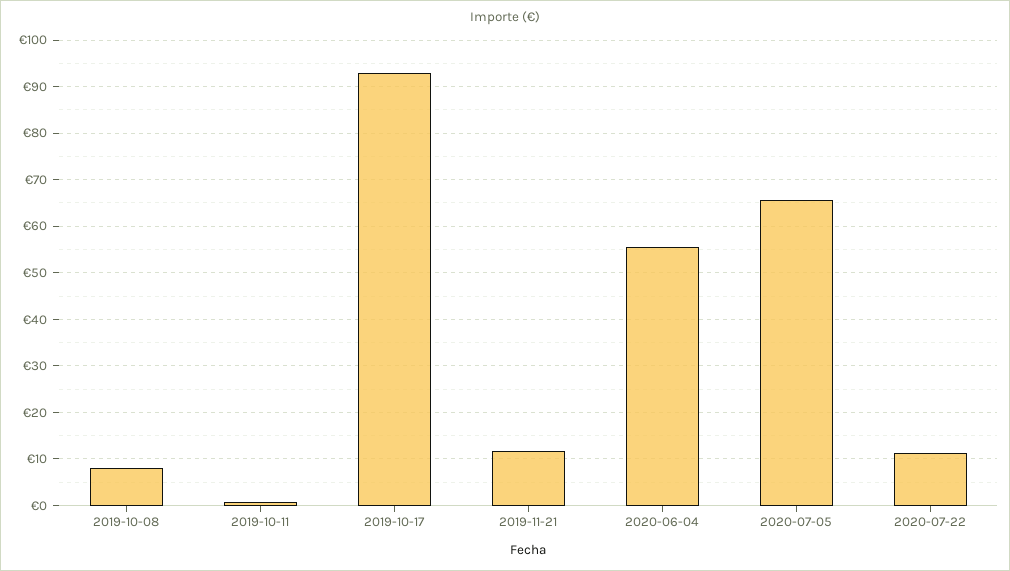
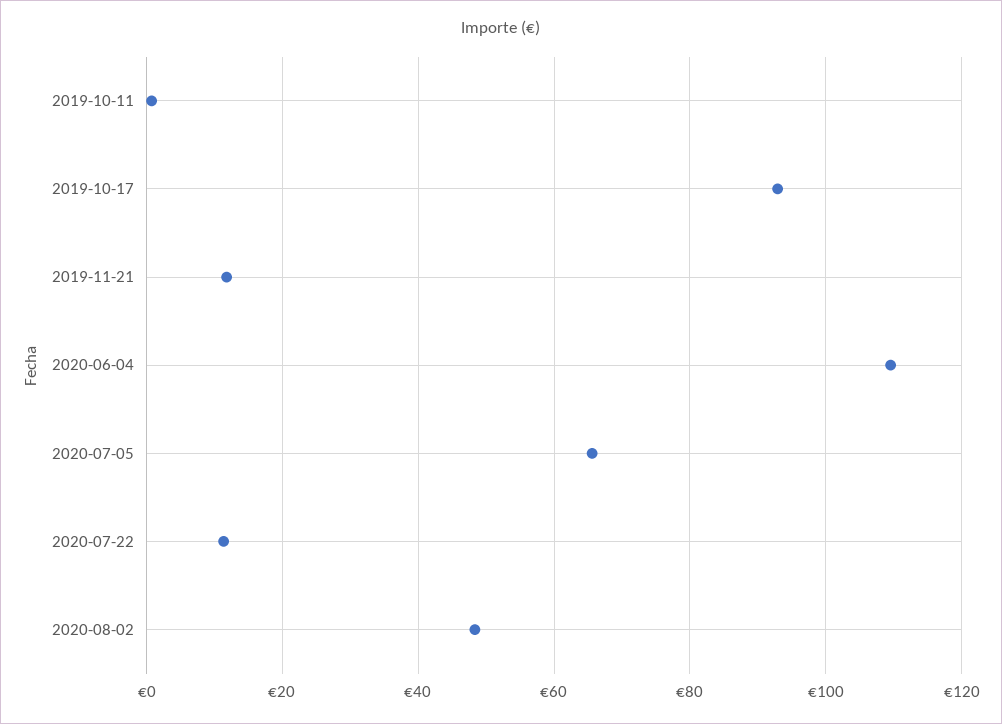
2019-10-08: 8 -> none
2020-06-04: 56 -> 110
2020-08-02: none -> 48

